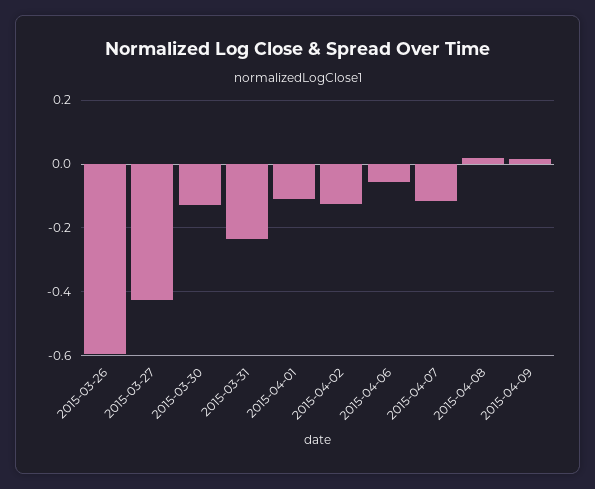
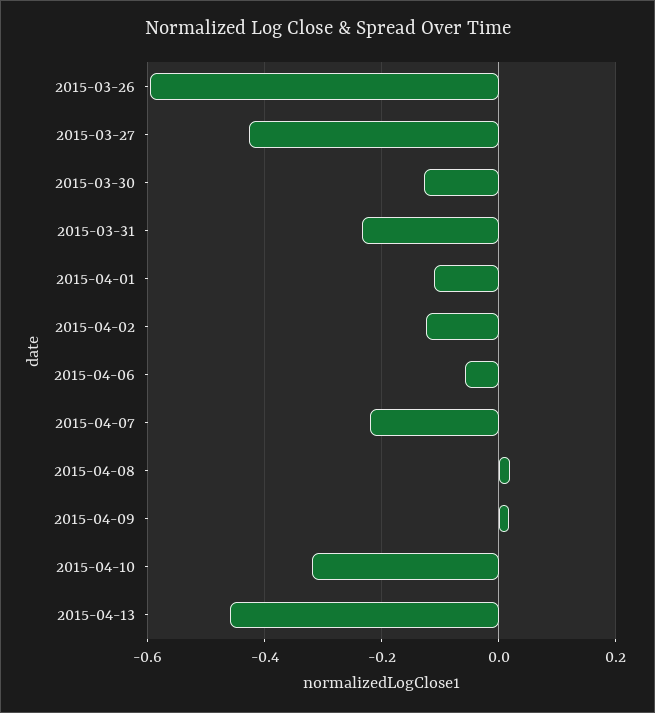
2015-04-07: -0.12 -> -0.22
2015-04-10: none -> -0.32
2015-04-13: none -> -0.46

